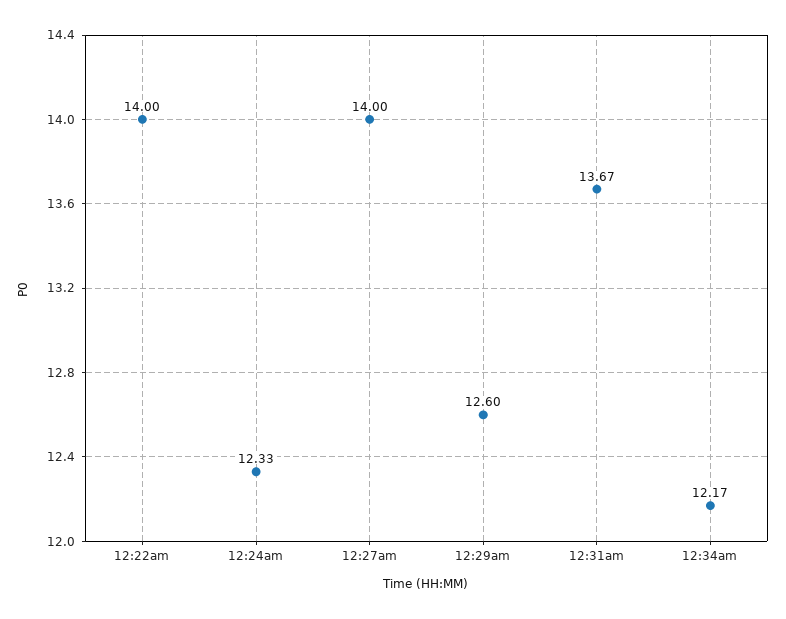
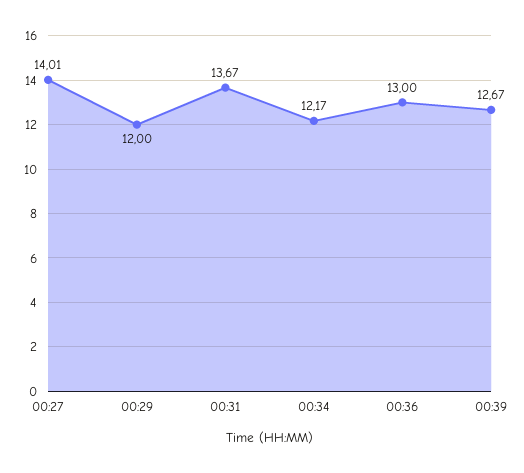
12:22am: 14 -> none
12:24am: 12.33 -> none
12:27am: 14 -> 14.01
12:29am: 12.6 -> 12
00:36: none -> 13
00:39: none -> 12.67

